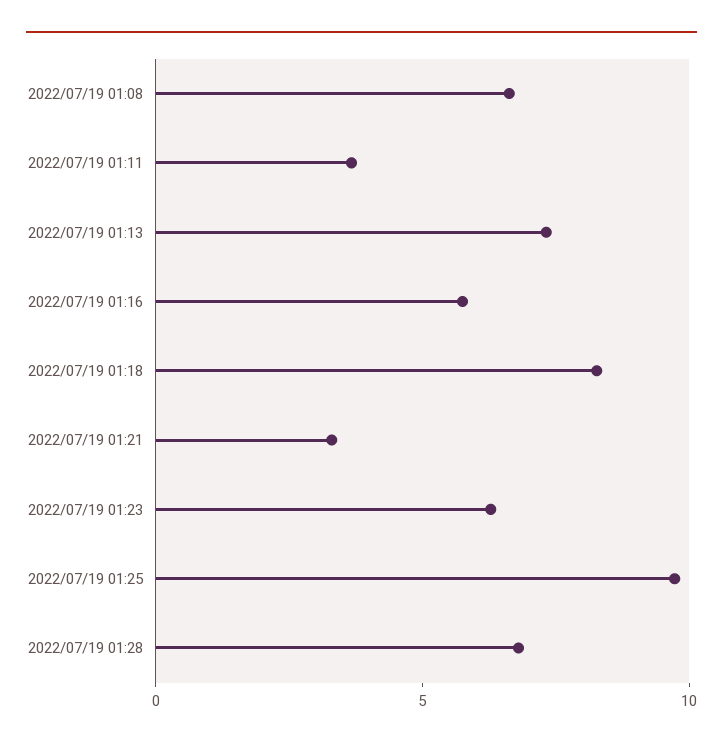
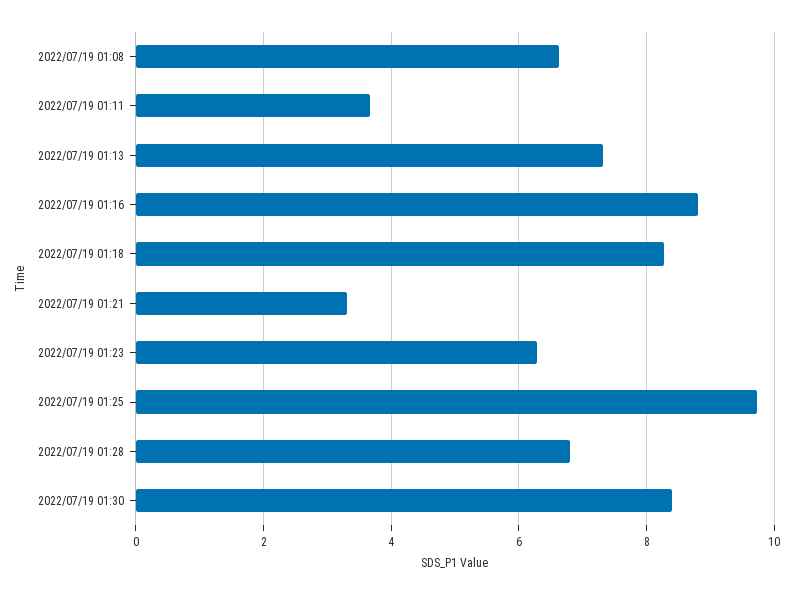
2022/07/19 01:16: 6 -> 8.8
2022/07/19 01:30: none -> 8.4

